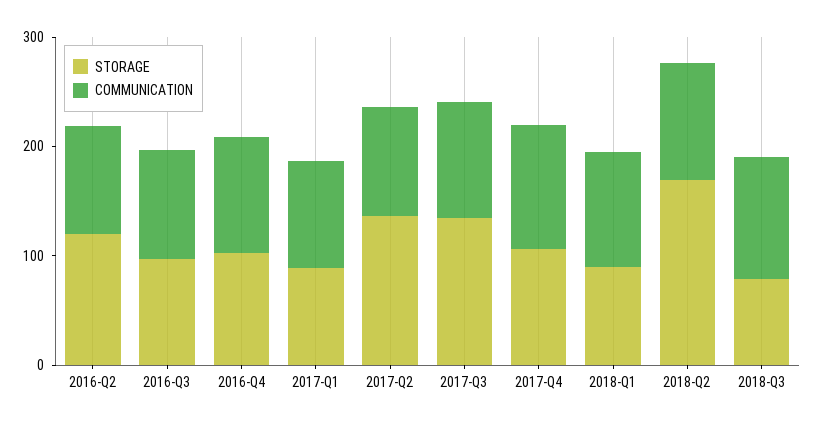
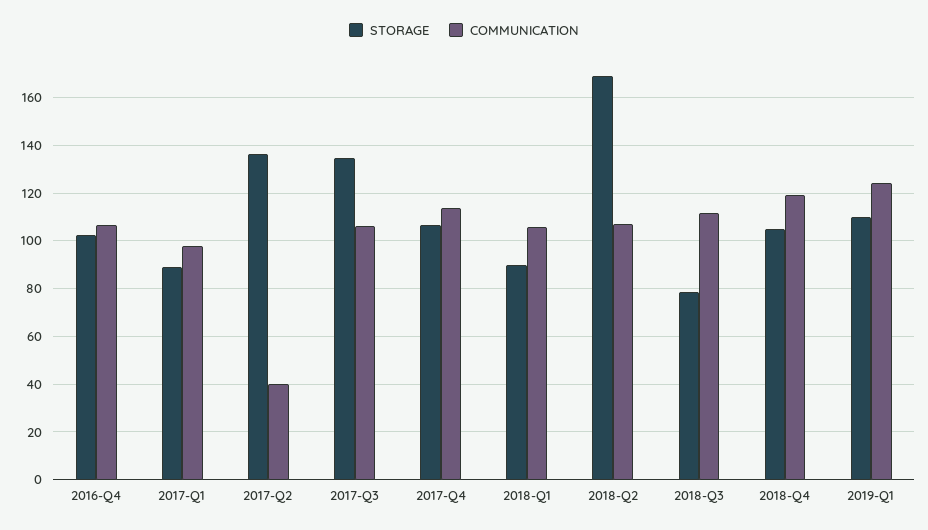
STORAGE, 2016-Q2: 120 -> none
COMMUNICATION, 2016-Q2: 100 -> none
STORAGE, 2016-Q3: 100 -> none
COMMUNICATION, 2016-Q3: 100 -> none
COMMUNICATION, 2017-Q2: 100 -> 40
STORAGE, 2018-Q4: none -> 105
COMMUNICATION, 2018-Q4: none -> 120
STORAGE, 2019-Q1: none -> 110
COMMUNICATION, 2019-Q1: none -> 125

